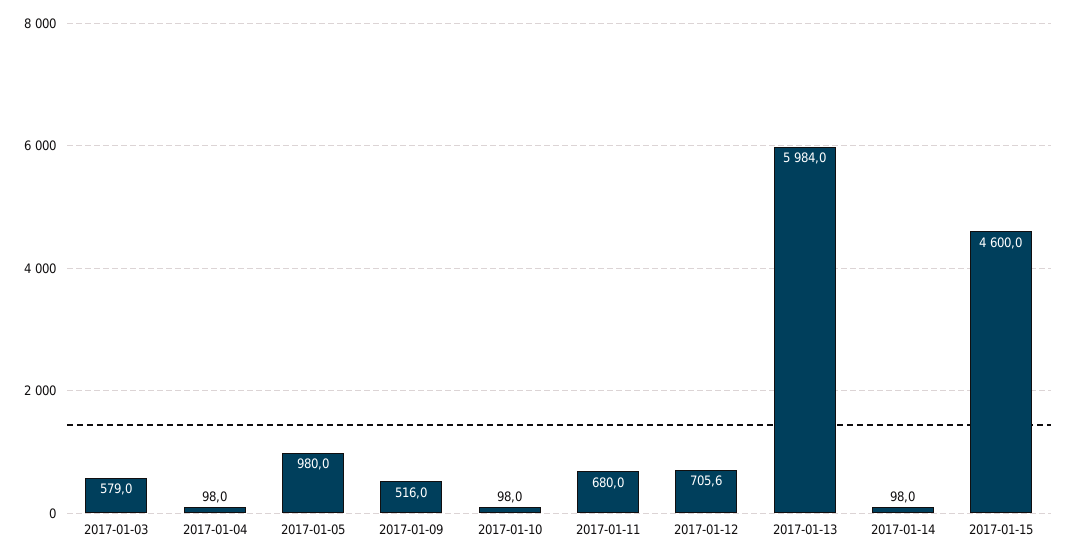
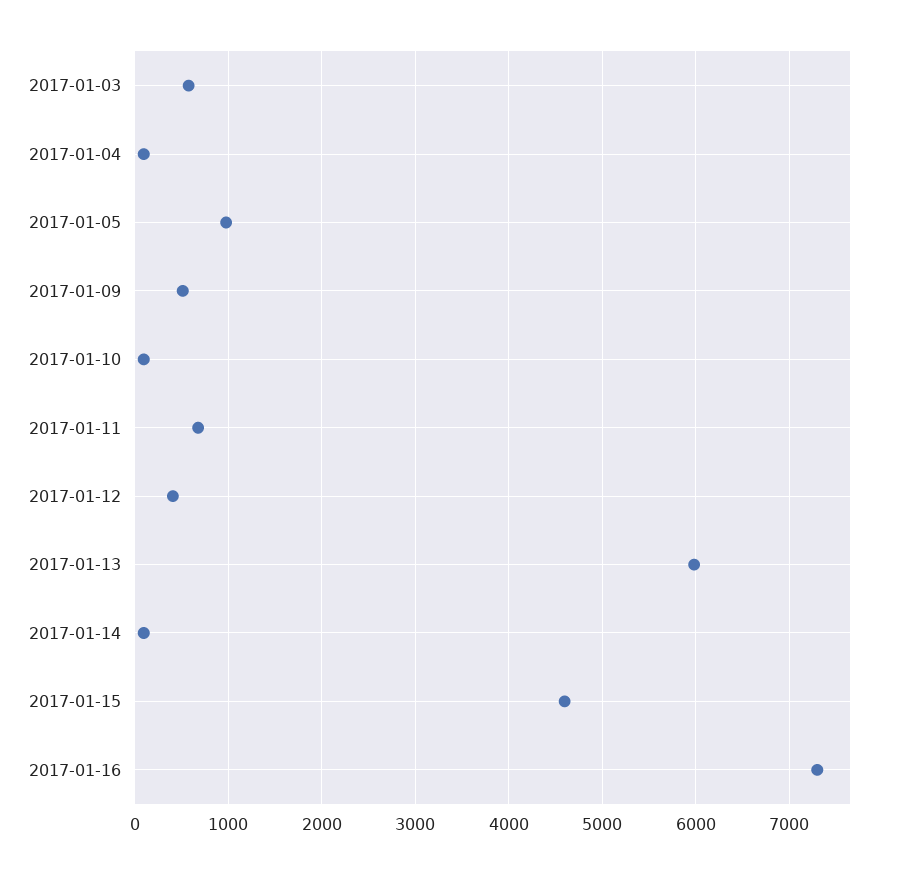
2017-01-12: 705.6 -> 400
2017-01-16: none -> 7300

